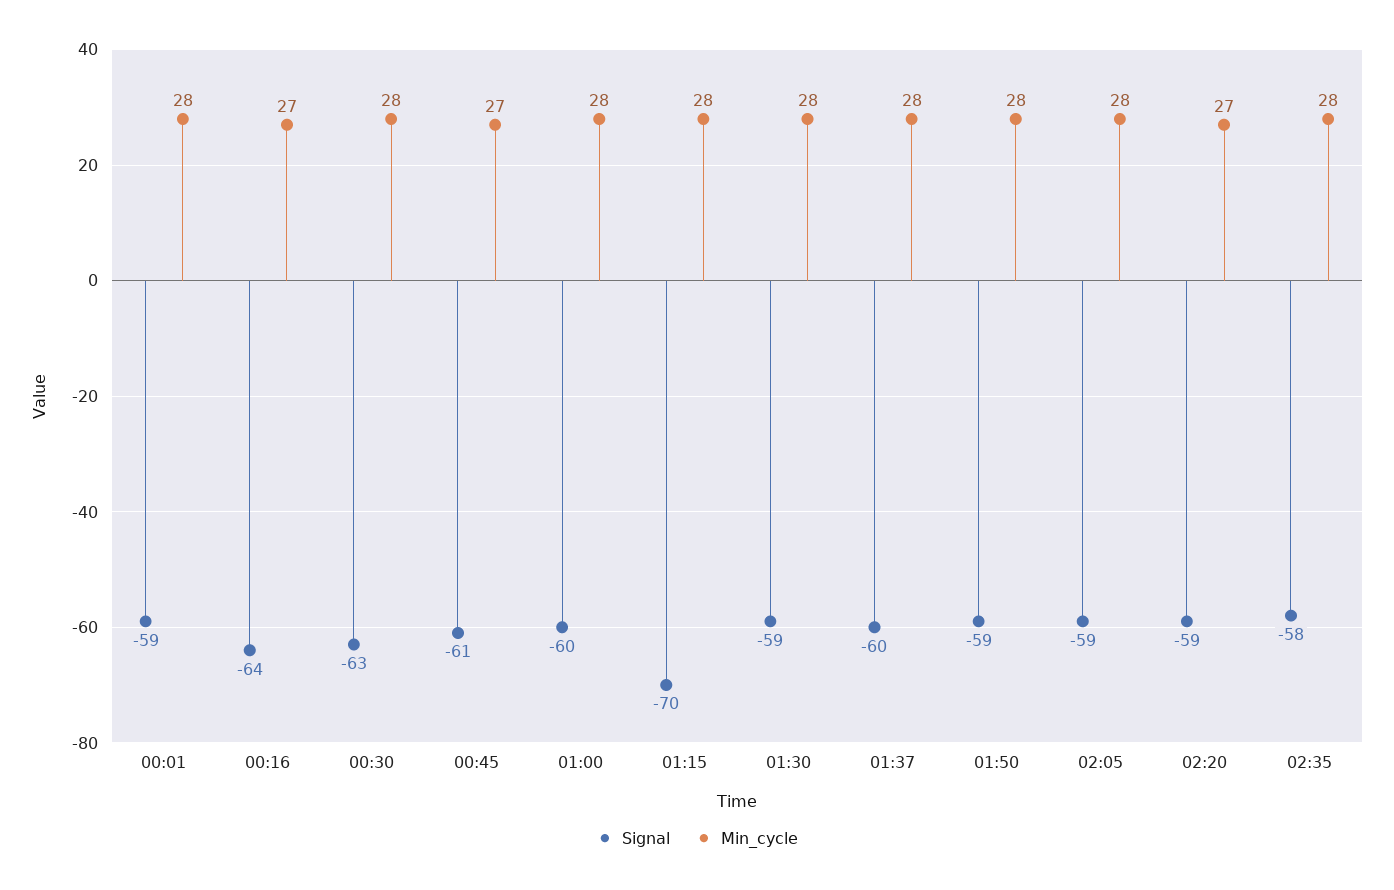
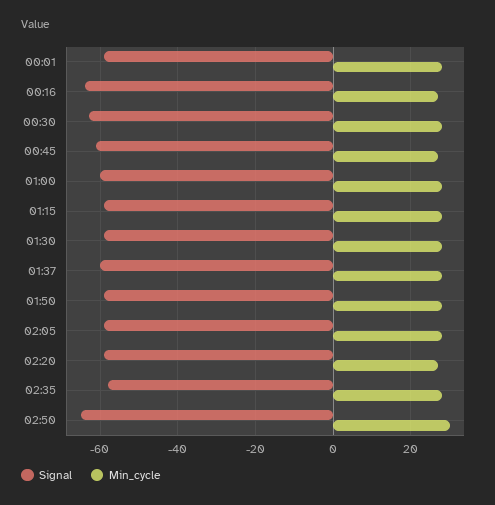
Signal, 01:15: -70 -> -60
Signal, 02:50: none -> -65
Min_cycle, 02:50: none -> 30

